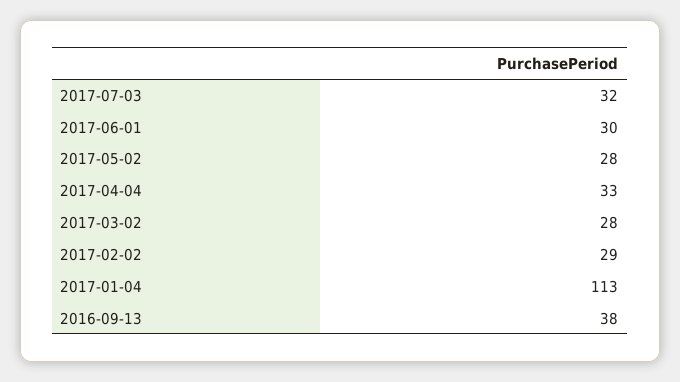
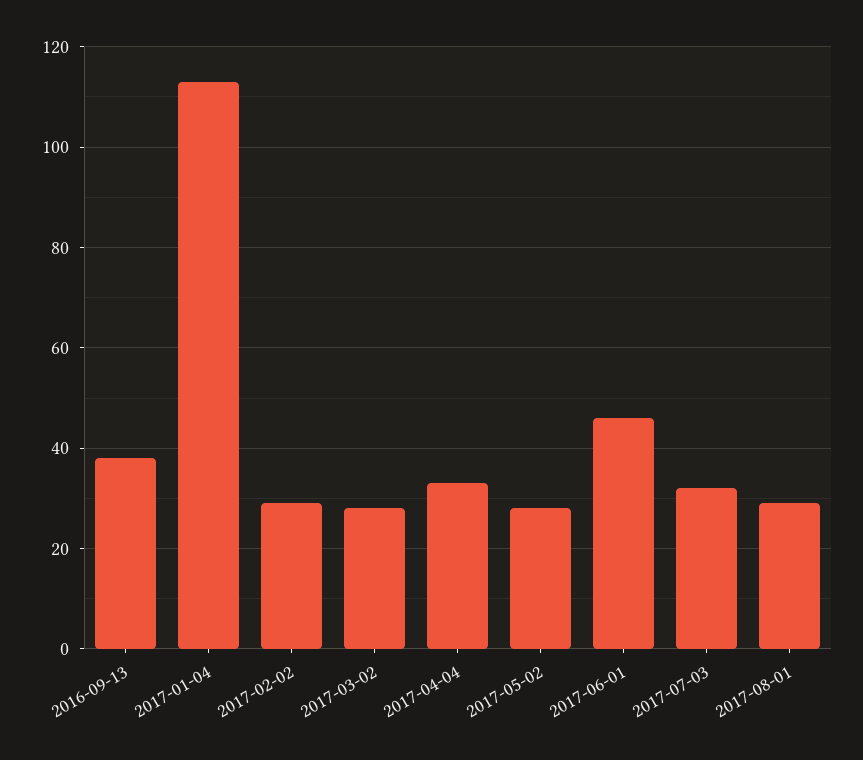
2017-06-01: 30 -> 45
2017-08-01: none -> 30

